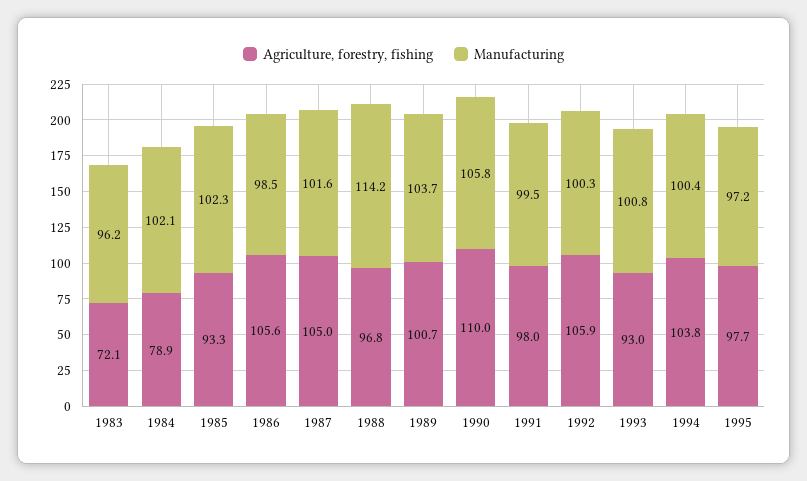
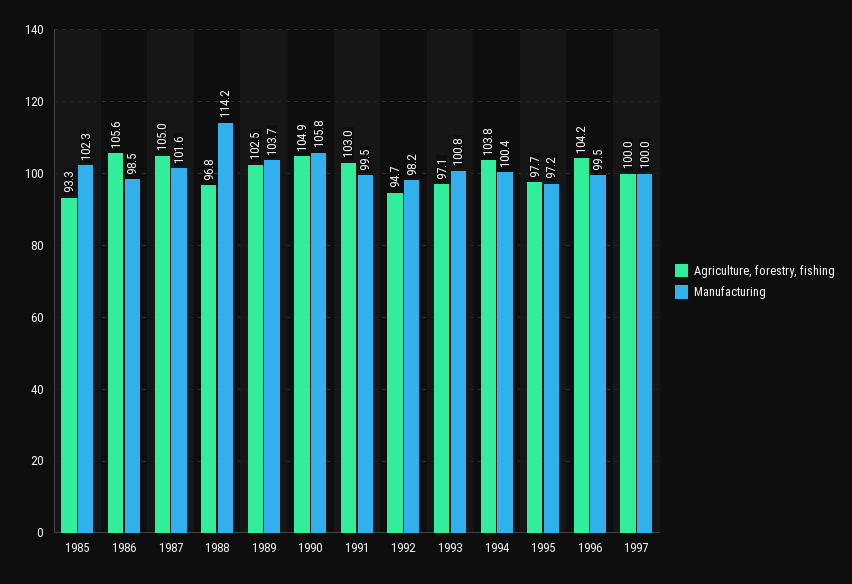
Agriculture, forestry, fishing, 1983: 72.1 -> none
Manufacturing, 1983: 96.2 -> none
Agriculture, forestry, fishing, 1984: 78.9 -> none
Manufacturing, 1984: 102.1 -> none
Agriculture, forestry, fishing, 1989: 100.7 -> 102.5
Agriculture, forestry, fishing, 1990: 110 -> 104.9
Agriculture, forestry, fishing, 1991: 98 -> 103
Agriculture, forestry, fishing, 1992: 105.9 -> 94.7
Manufacturing, 1992: 100.3 -> 98.2
Agriculture, forestry, fishing, 1993: 93 -> 97.1
Agriculture, forestry, fishing, 1996: none -> 104.2
Manufacturing, 1996: none -> 99.5
Agriculture, forestry, fishing, 1997: none -> 100
Manufacturing, 1997: none -> 100

